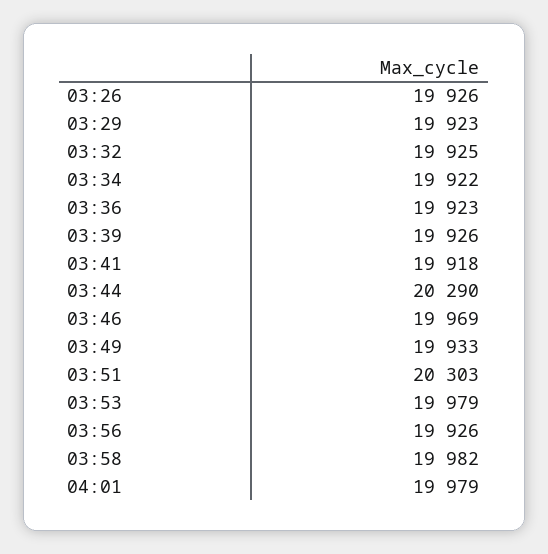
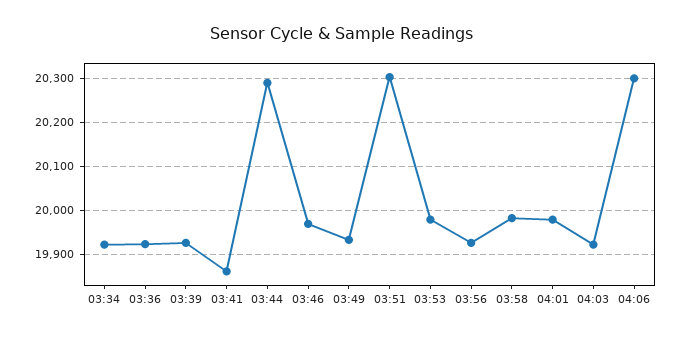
03:26: 19926 -> none
03:29: 19923 -> none
03:32: 19925 -> none
03:41: 19918 -> 19860
04:03: none -> 19920
04:06: none -> 20300

